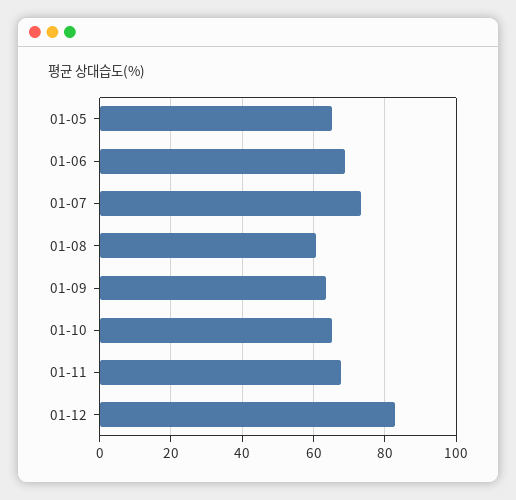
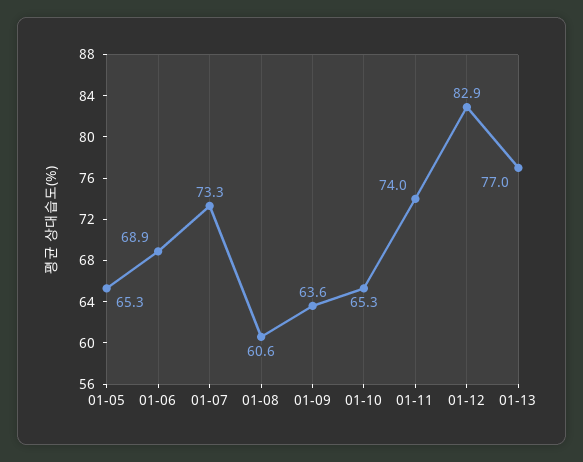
01-11: 68 -> 74
01-13: none -> 77

